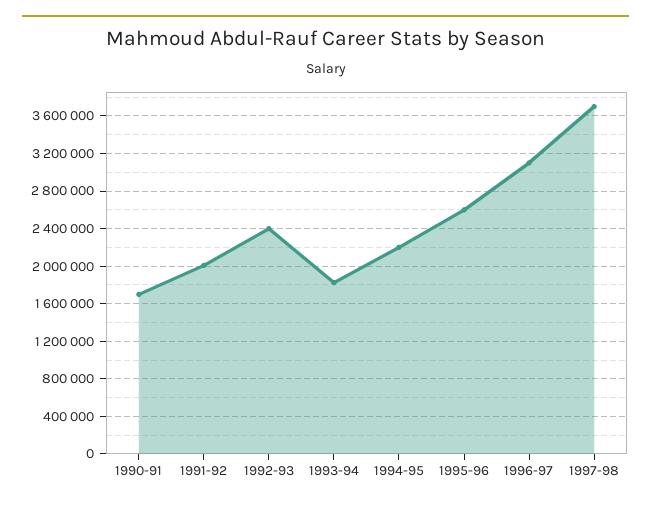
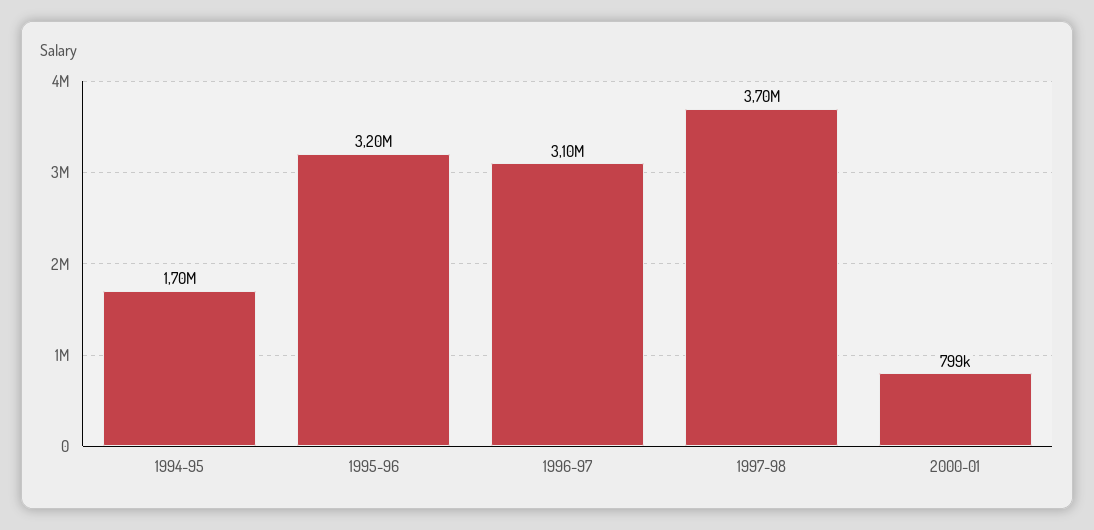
1990-91: 1700000 -> none
1991-92: 2000000 -> none
1992-93: 2400000 -> none
1993-94: 1800000 -> none
1994-95: 2200000 -> 1700000
1995-96: 2600000 -> 3200000
2000-01: none -> 799000

